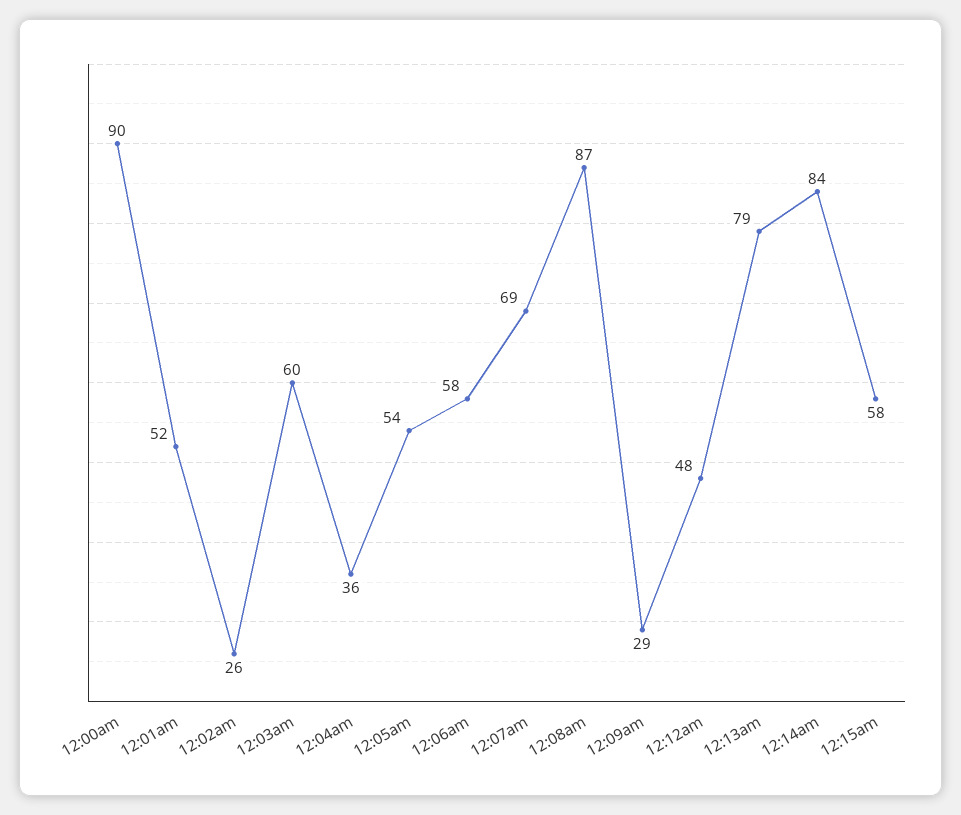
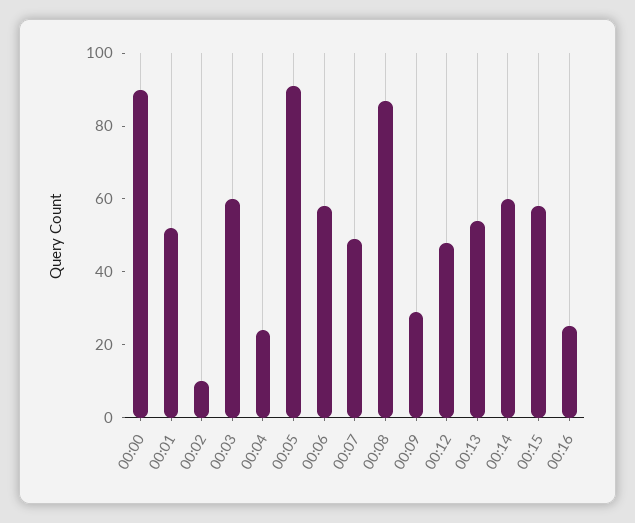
12:02am: 26 -> 10
12:04am: 36 -> 25
12:05am: 54 -> 90
12:07am: 69 -> 50
12:13am: 79 -> 55
12:14am: 84 -> 60
00:16: none -> 25

